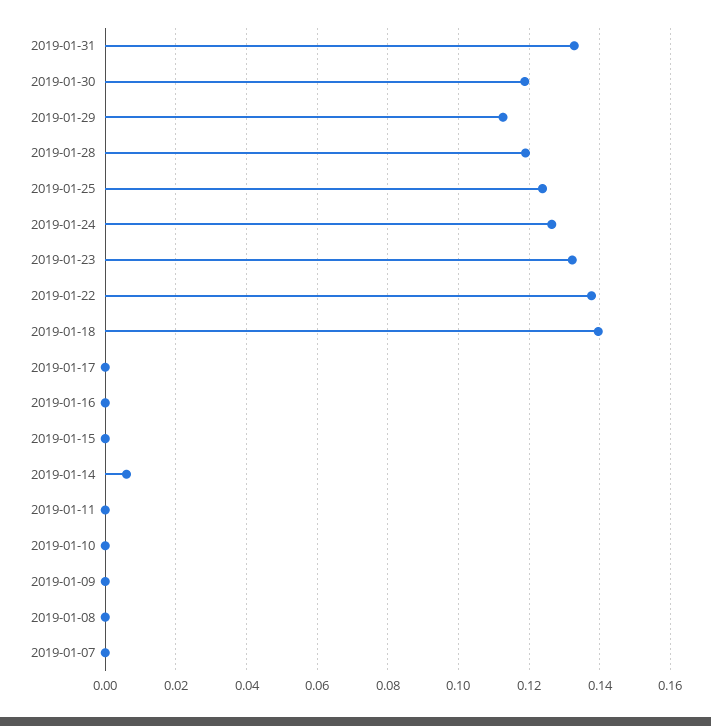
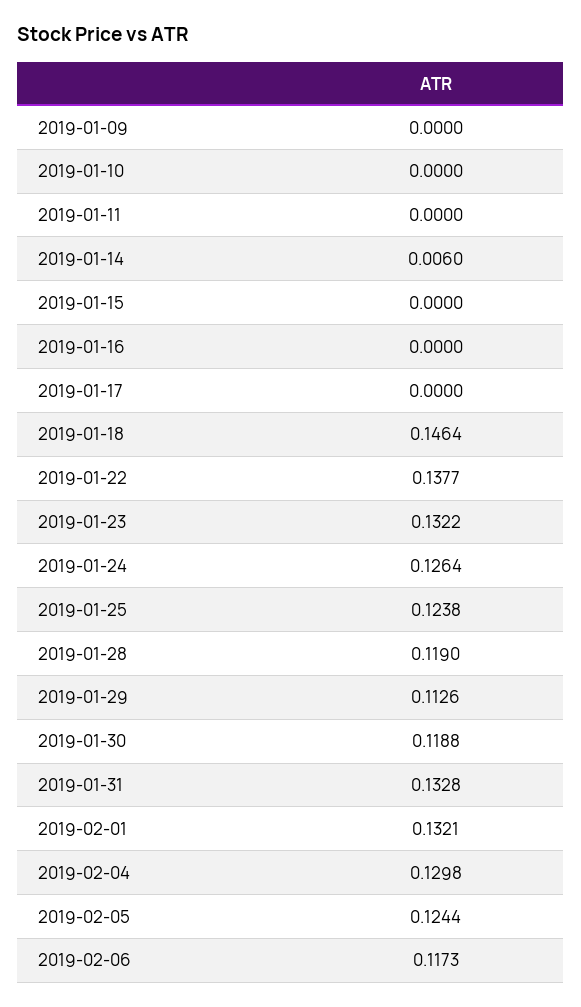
2019-01-18: 0.14 -> 0.1464
2019-01-08: 0 -> none
2019-01-07: 0 -> none
2019-02-01: none -> 0.1321
2019-02-04: none -> 0.1298
2019-02-05: none -> 0.1244
2019-02-06: none -> 0.1173

